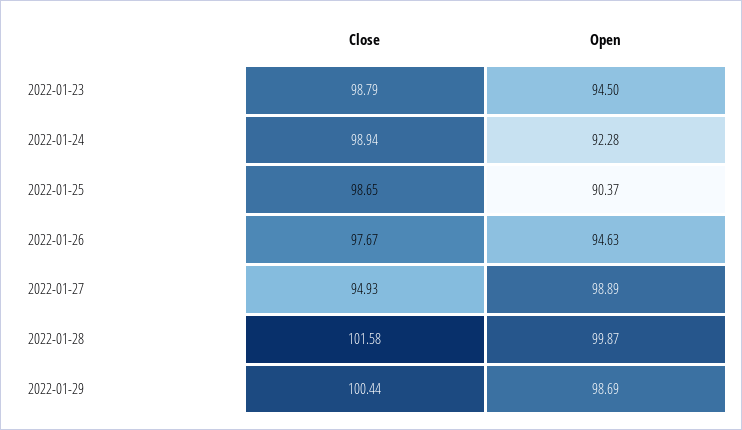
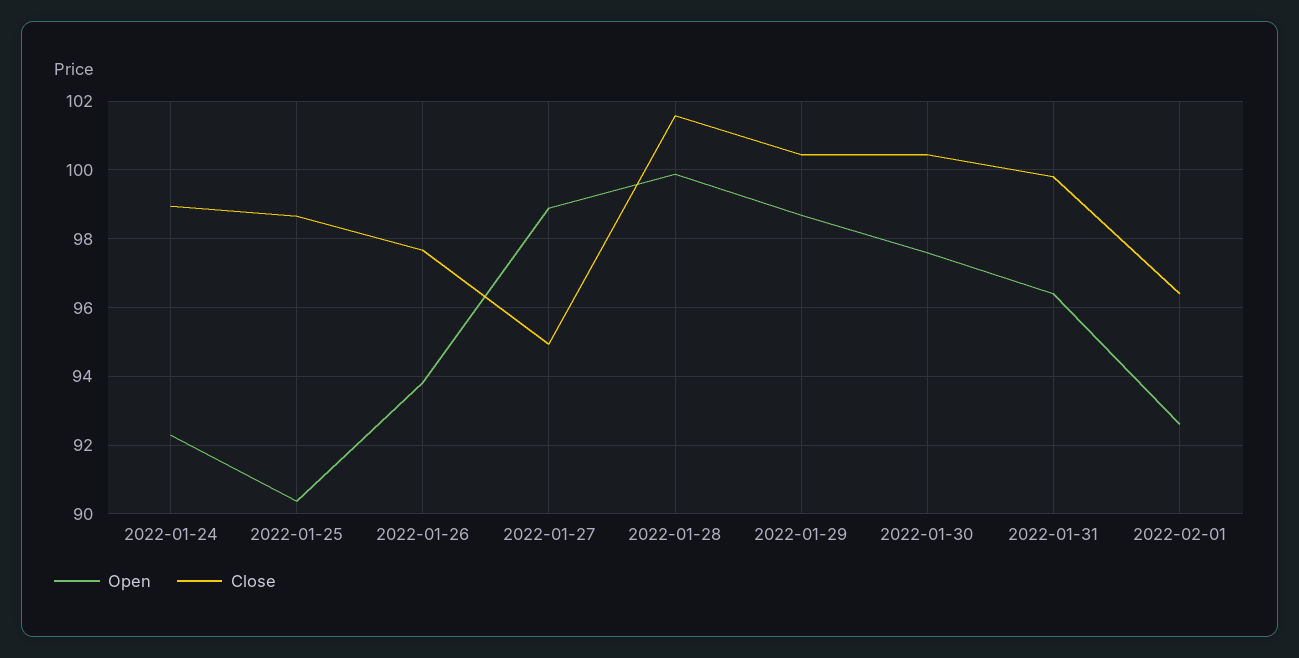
Close, 2022-01-23: 98.79 -> none
Open, 2022-01-23: 94.5 -> none
Open, 2022-01-26: 94.63 -> 93.8
Open, 2022-01-30: none -> 97.6
Close, 2022-01-30: none -> 100.4
Open, 2022-01-31: none -> 96.4
Close, 2022-01-31: none -> 99.8
Open, 2022-02-01: none -> 92.6
Close, 2022-02-01: none -> 96.4

